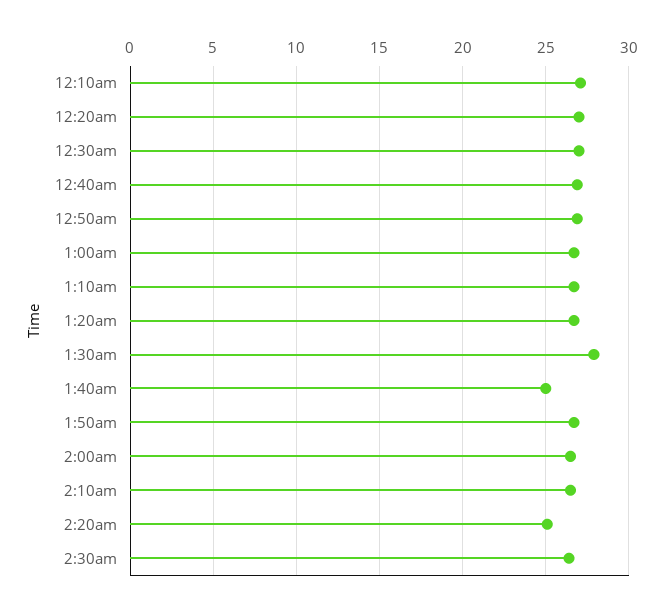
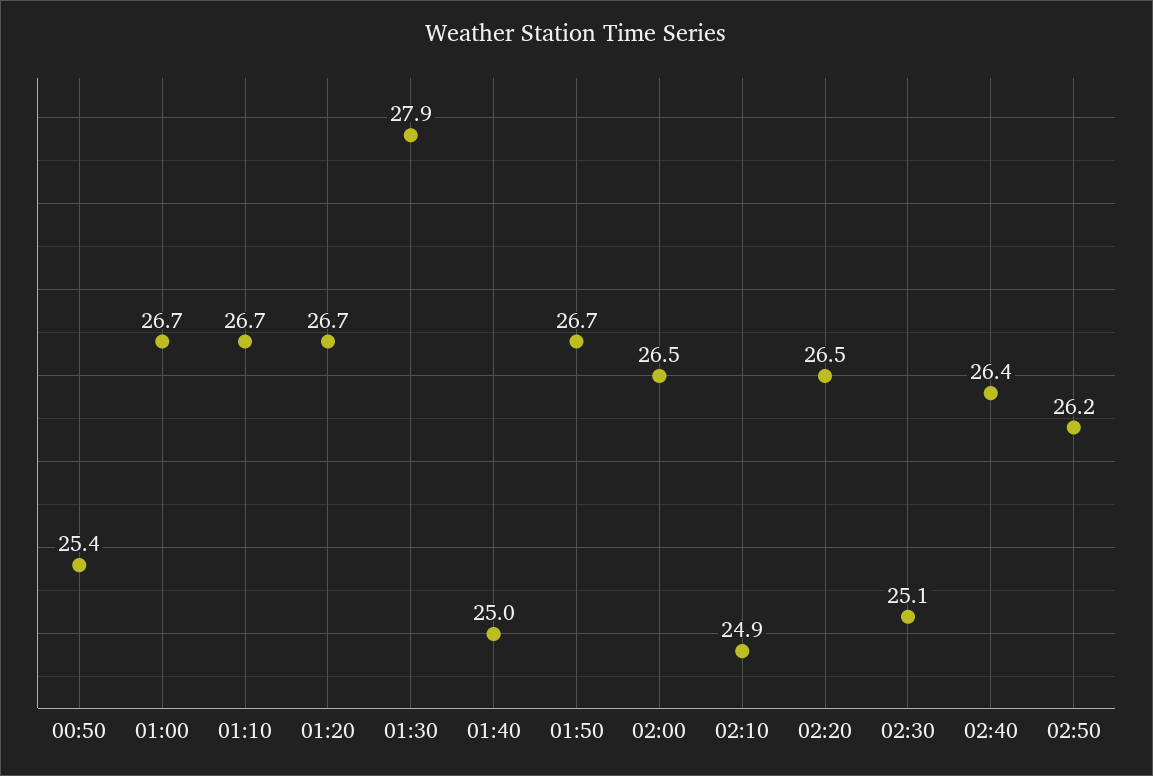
12:10am: 27 -> none
12:20am: 27 -> none
12:30am: 27 -> none
12:40am: 27 -> none
12:50am: 27 -> 25.4
2:10am: 26.5 -> 24.9
2:20am: 25 -> 26.5
2:30am: 26.5 -> 25.1
02:40: none -> 26.4
02:50: none -> 26.2

